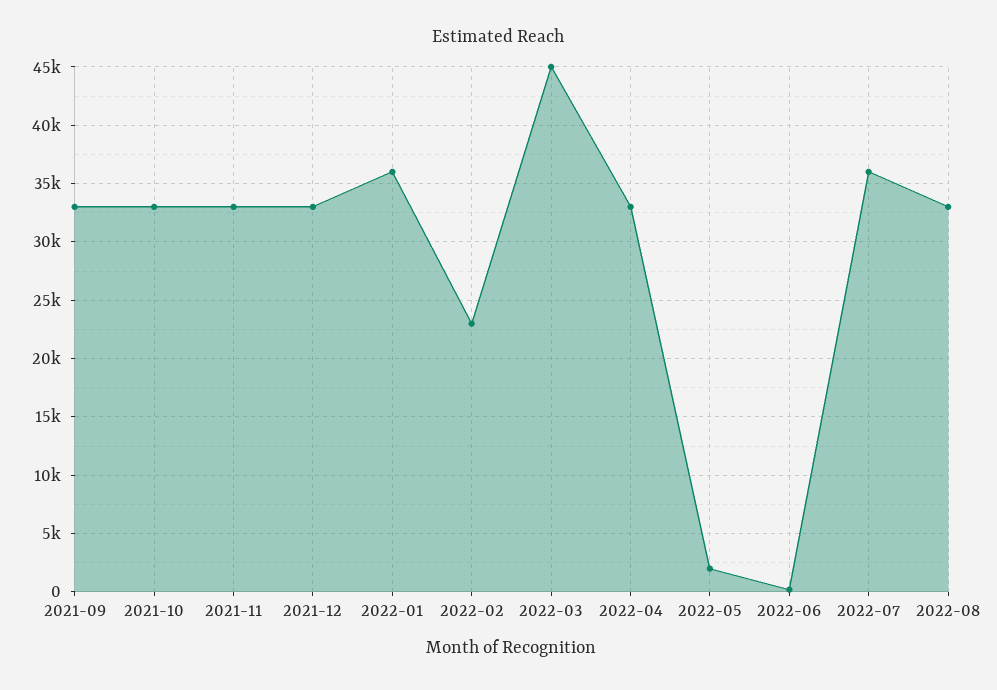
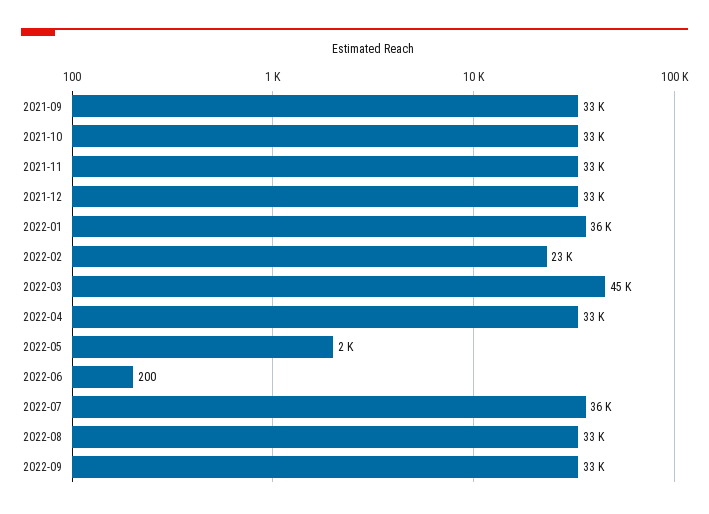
2022-09: none -> 33000

